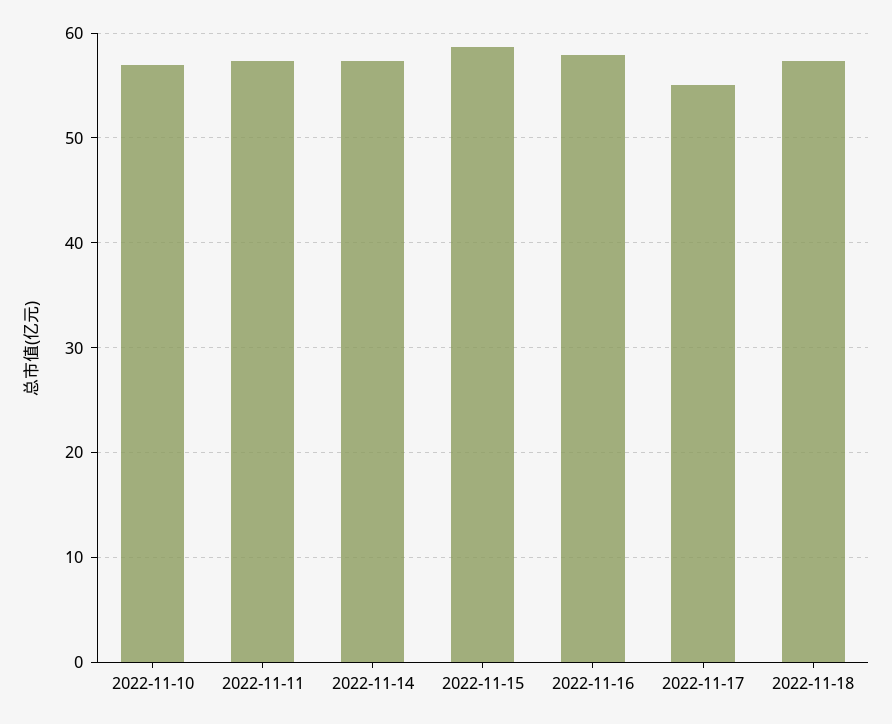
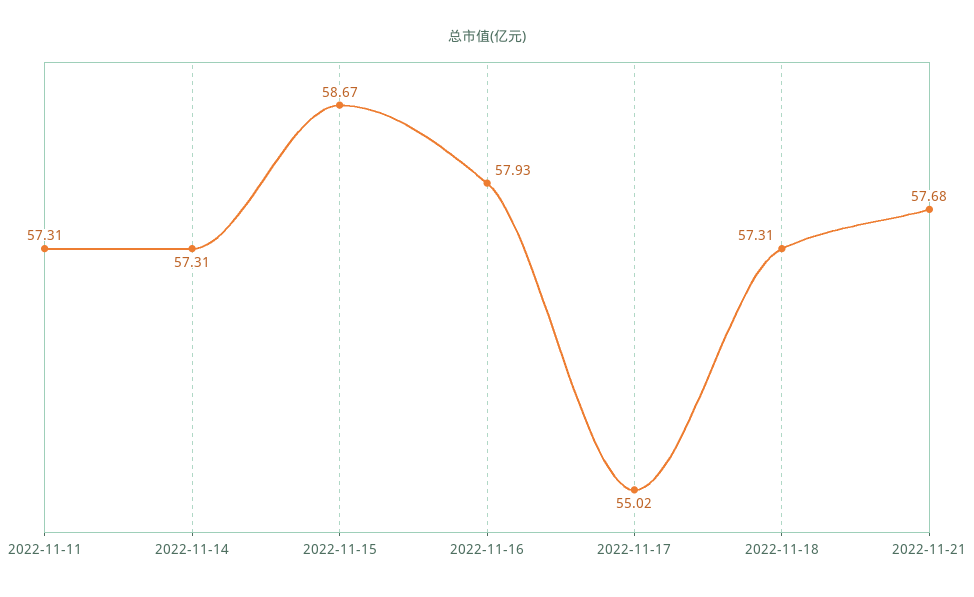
2022-11-10: 57 -> none
2022-11-21: none -> 57.68

